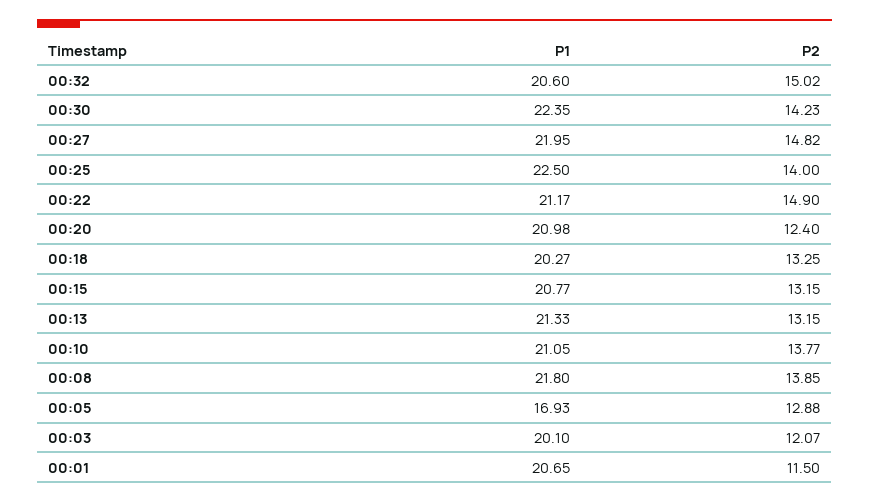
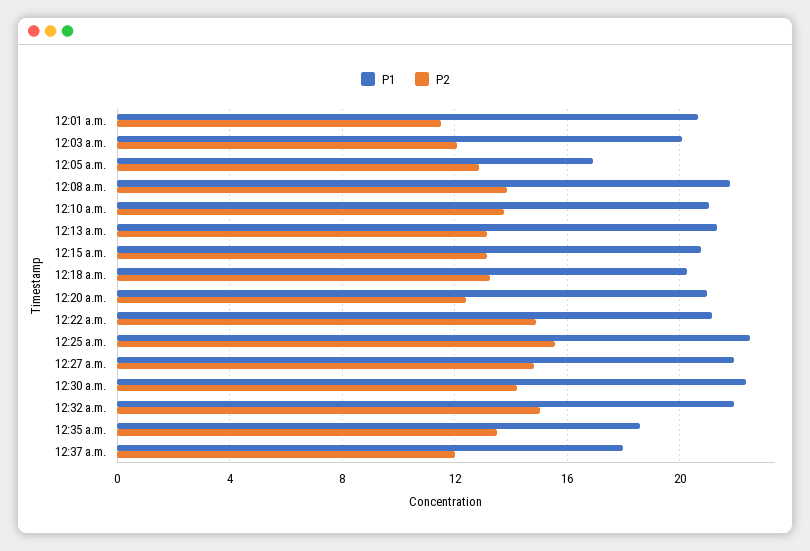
P1, 00:32: 20.6 -> 22
P2, 00:25: 14 -> 15.5
P1, 12:35 a.m.: none -> 18.5
P2, 12:35 a.m.: none -> 13.5
P1, 12:37 a.m.: none -> 18
P2, 12:37 a.m.: none -> 12

